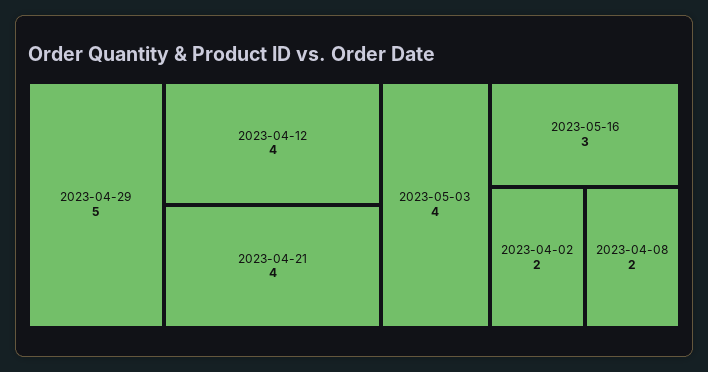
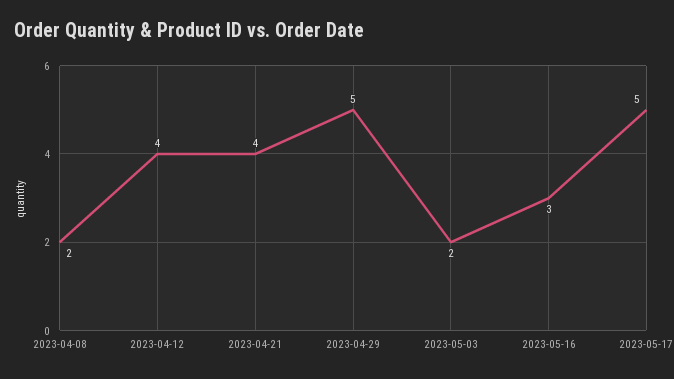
2023-05-03: 4 -> 2
2023-04-02: 2 -> none
2023-05-17: none -> 5

